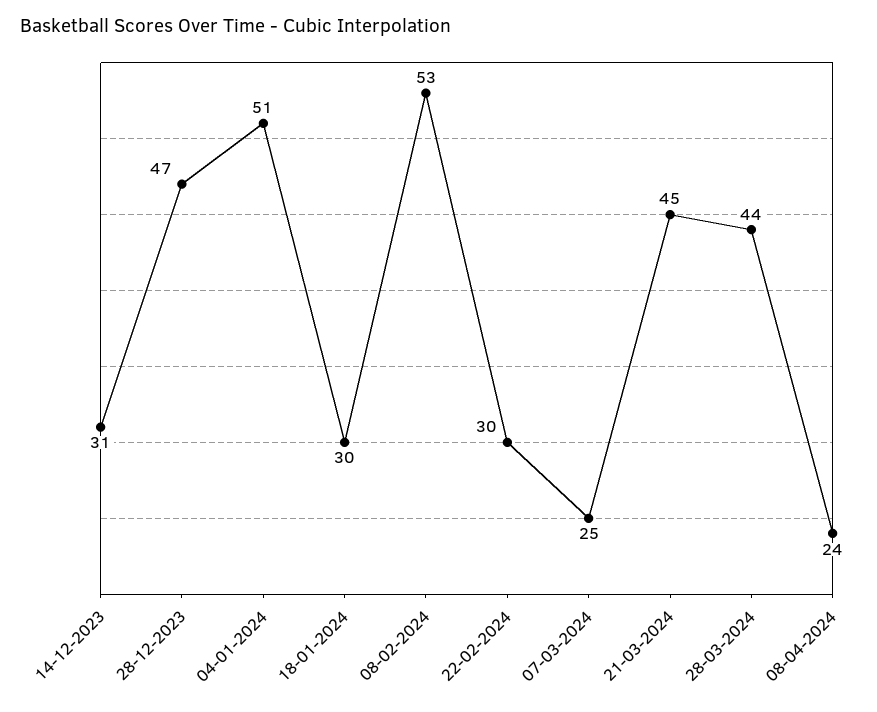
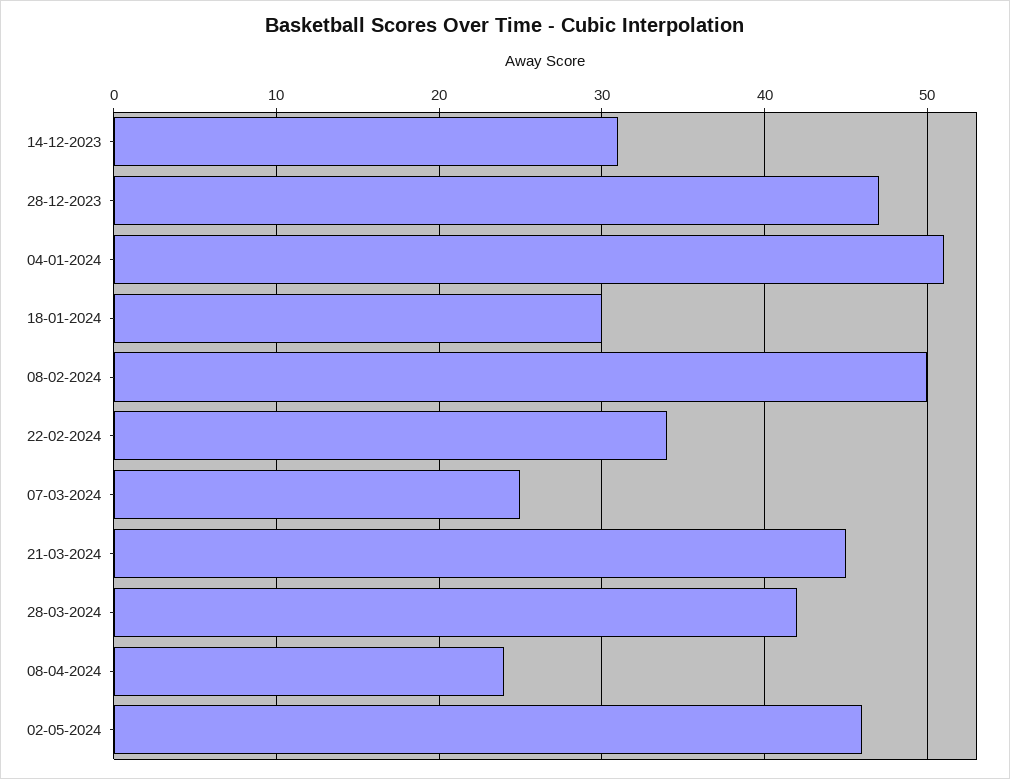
08-02-2024: 53 -> 50
22-02-2024: 30 -> 34
28-03-2024: 44 -> 42
02-05-2024: none -> 46

